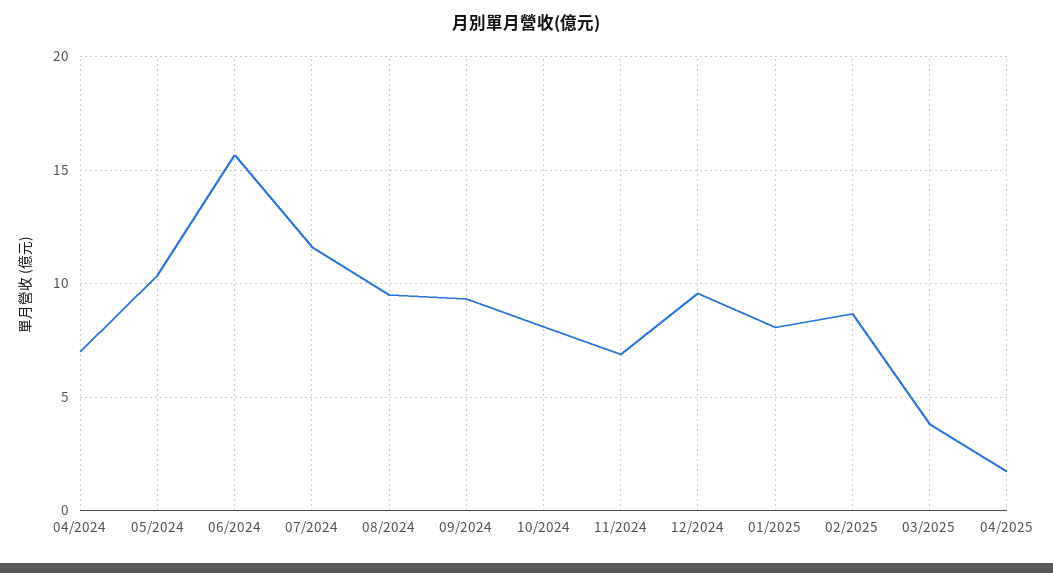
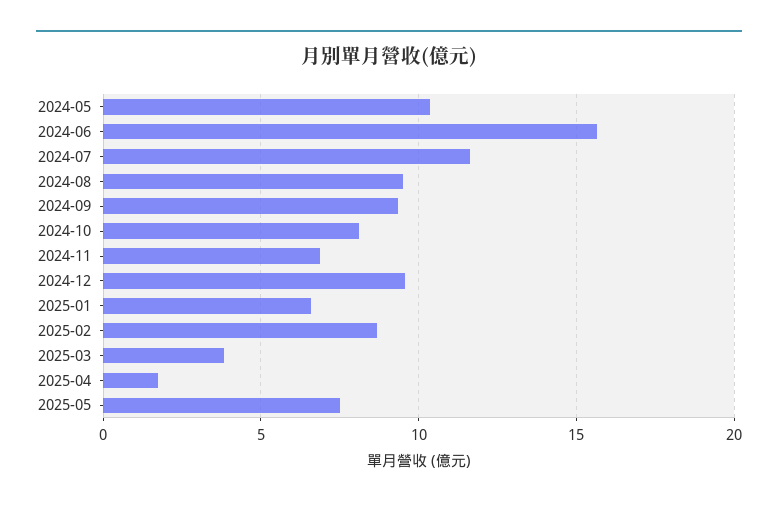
04/2024: 7 -> none
01/2025: 8 -> 6.5
2025-05: none -> 7.5

